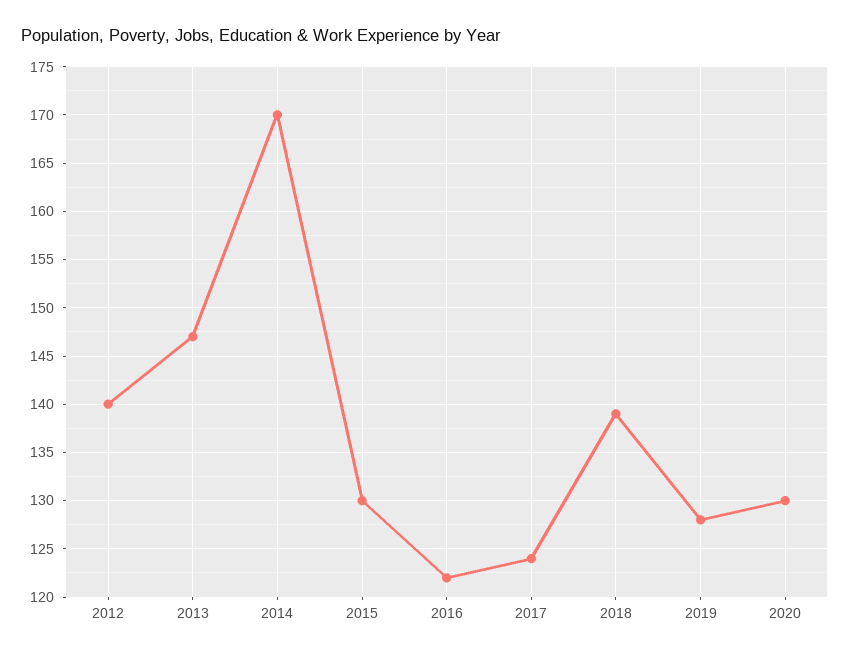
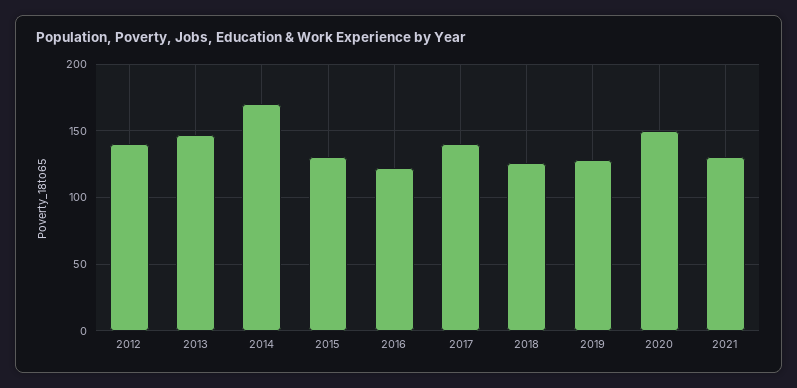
2017: 124 -> 140
2018: 139 -> 125
2020: 130 -> 150
2021: none -> 130

